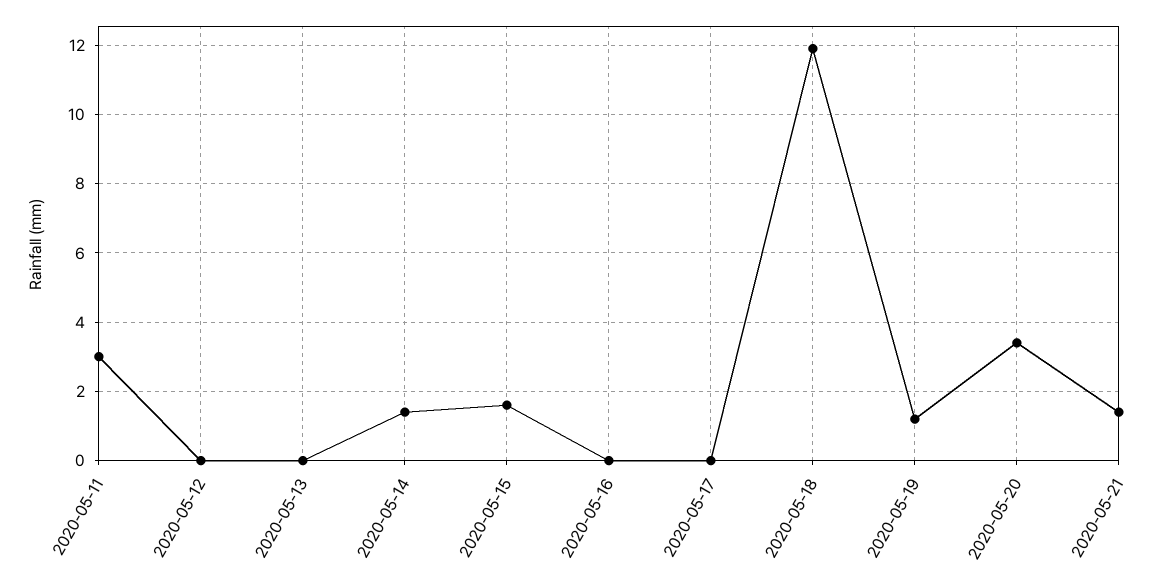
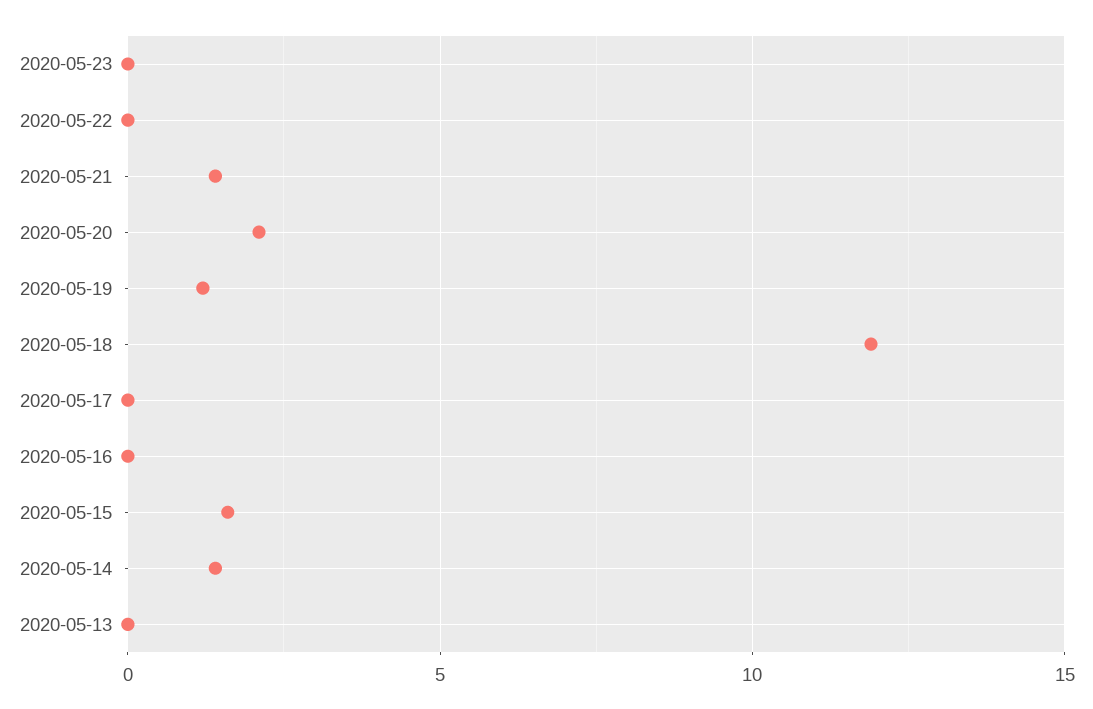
2020-05-11: 3 -> none
2020-05-12: 0 -> none
2020-05-20: 3.5 -> 2
2020-05-23: none -> 0
2020-05-22: none -> 0

